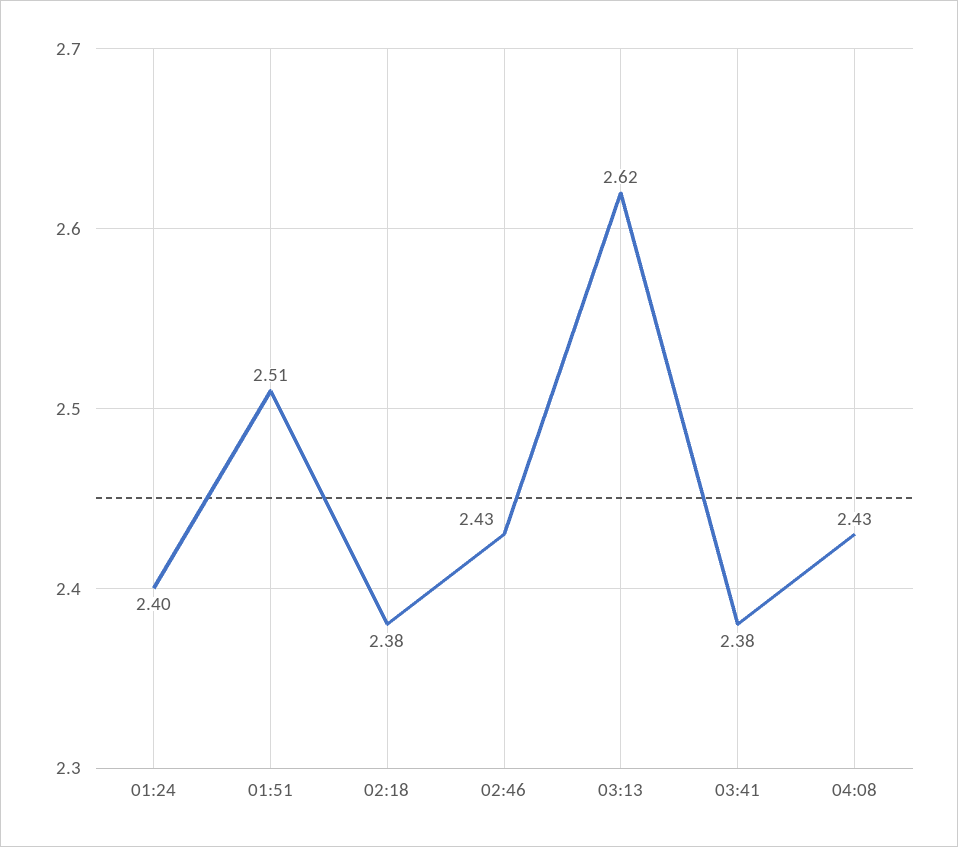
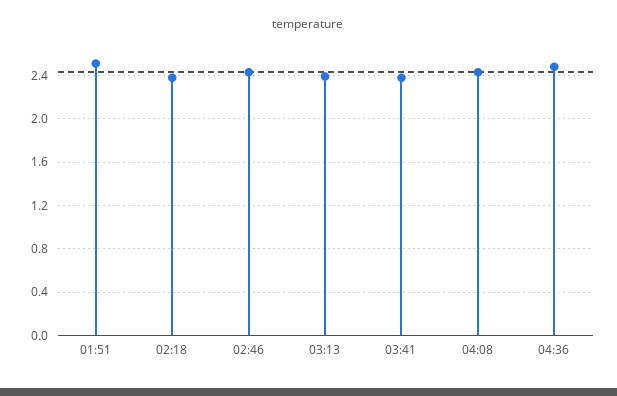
01:24: 2.4 -> none
03:13: 2.62 -> 2.4
04:36: none -> 2.5

